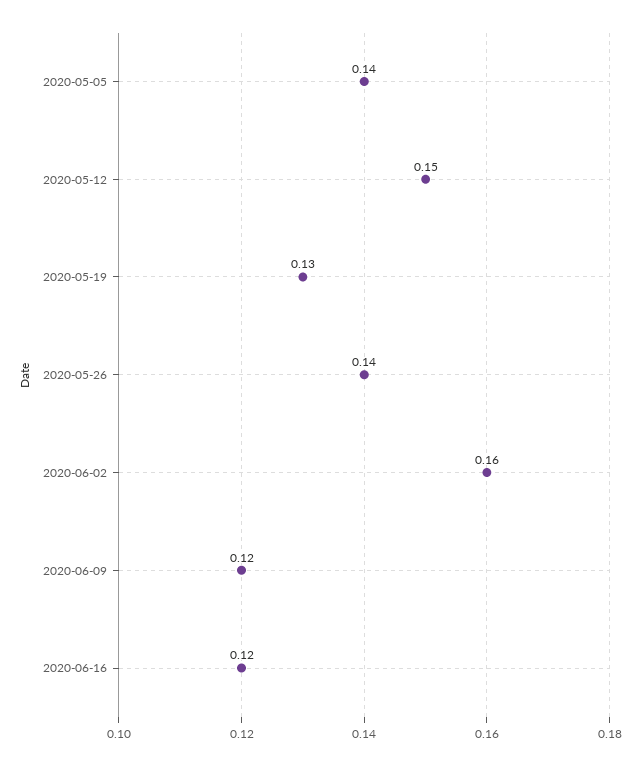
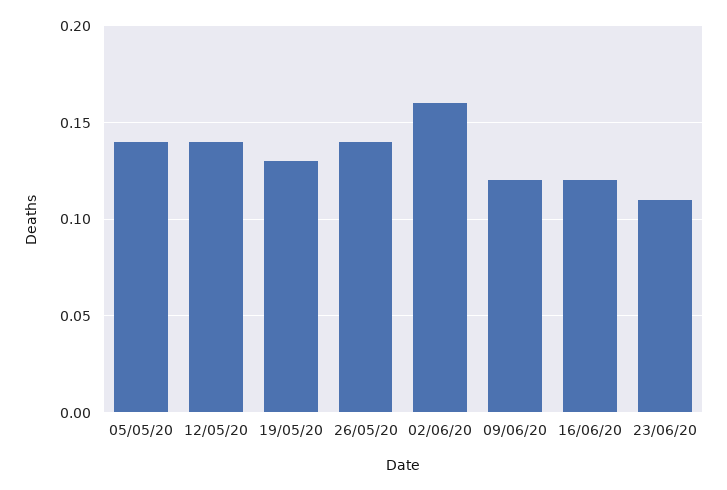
2020-05-12: 0.15 -> 0.14
23/06/20: none -> 0.11

